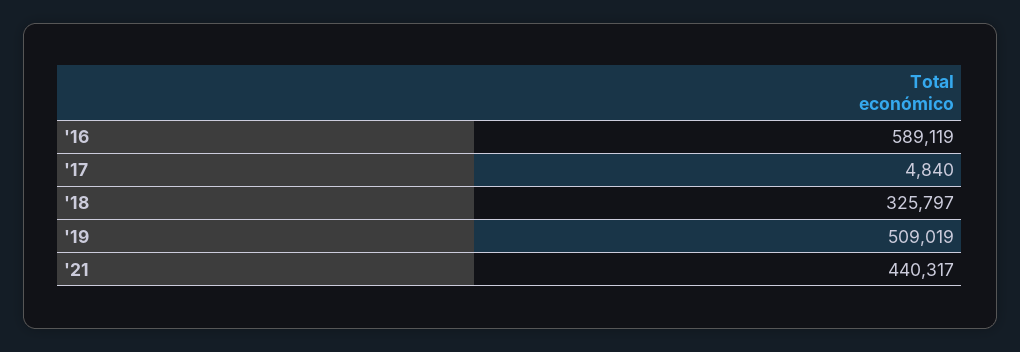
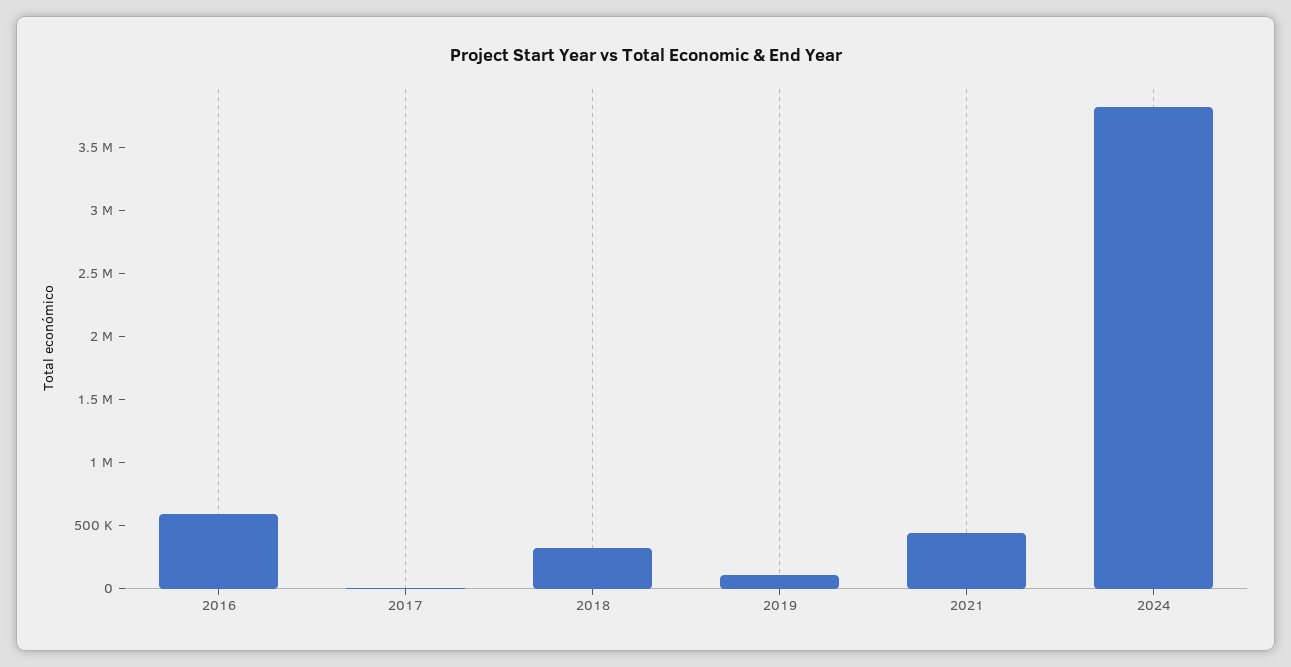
'19: 509019 -> 100000
2024: none -> 3800000

